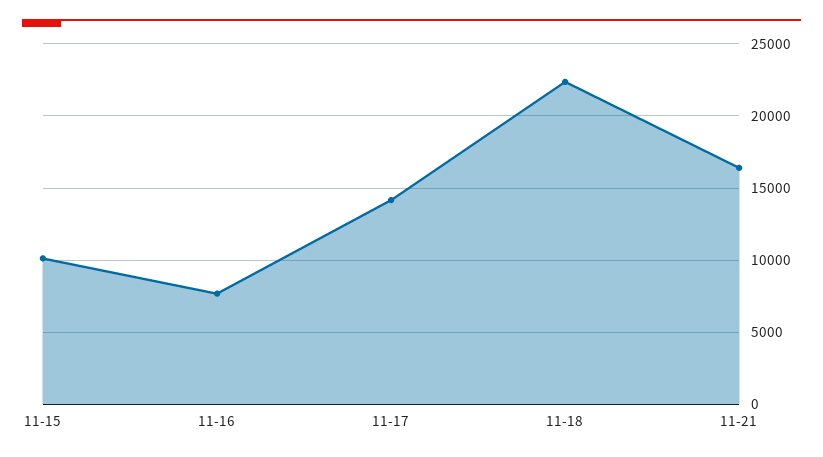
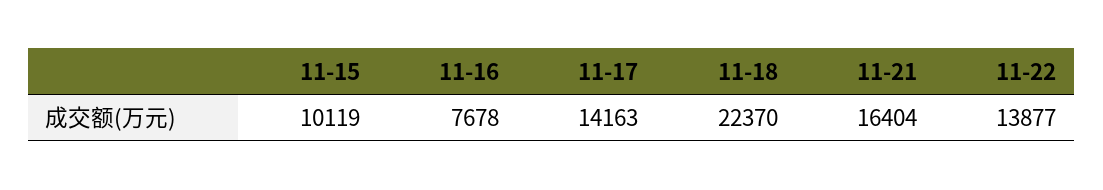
11-22: none -> 13877

